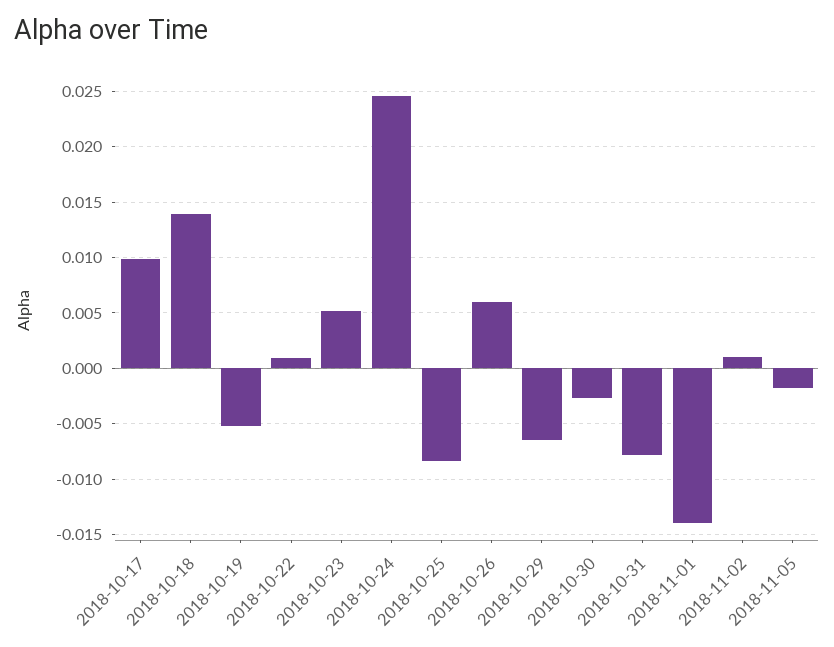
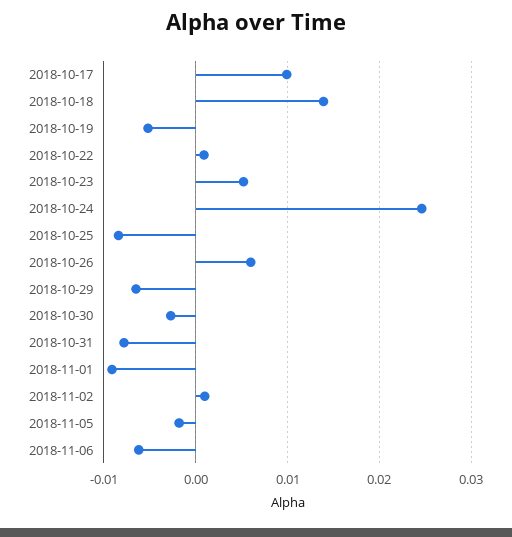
2018-11-01: -0.014 -> -0.009
2018-11-06: none -> -0.006

